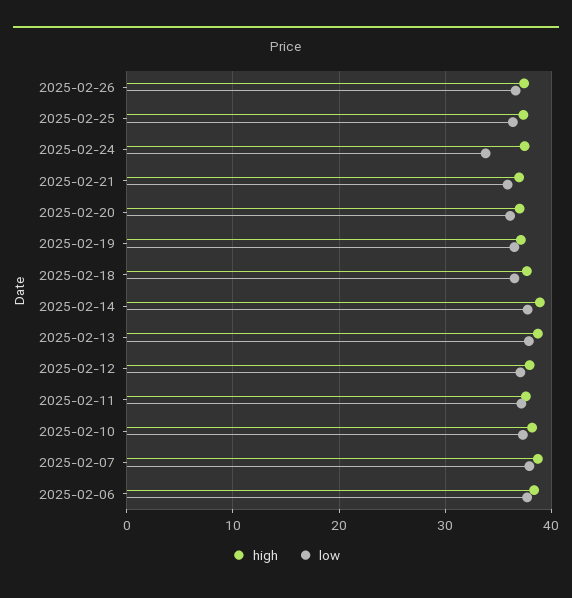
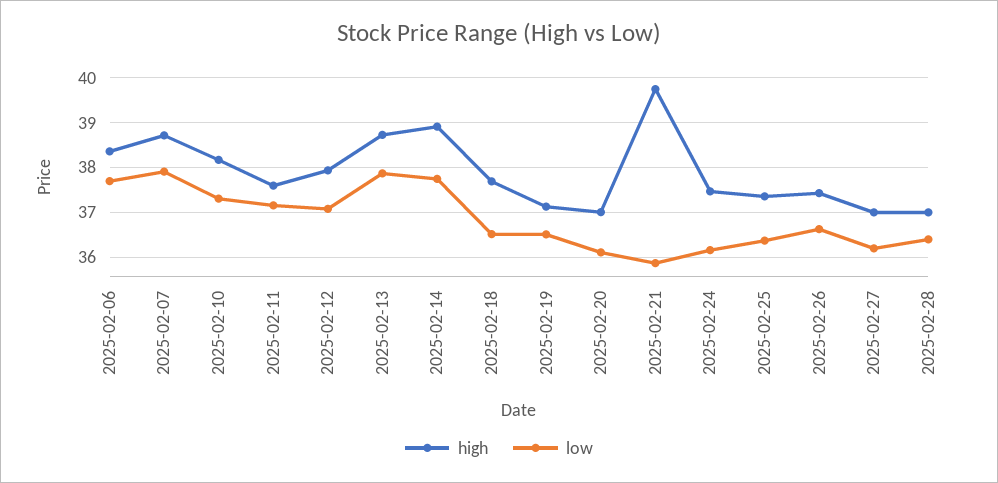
low, 2025-02-24: 34 -> 36.2
high, 2025-02-21: 37 -> 39.8
high, 2025-02-27: none -> 37
low, 2025-02-27: none -> 36.2
high, 2025-02-28: none -> 37
low, 2025-02-28: none -> 36.4

